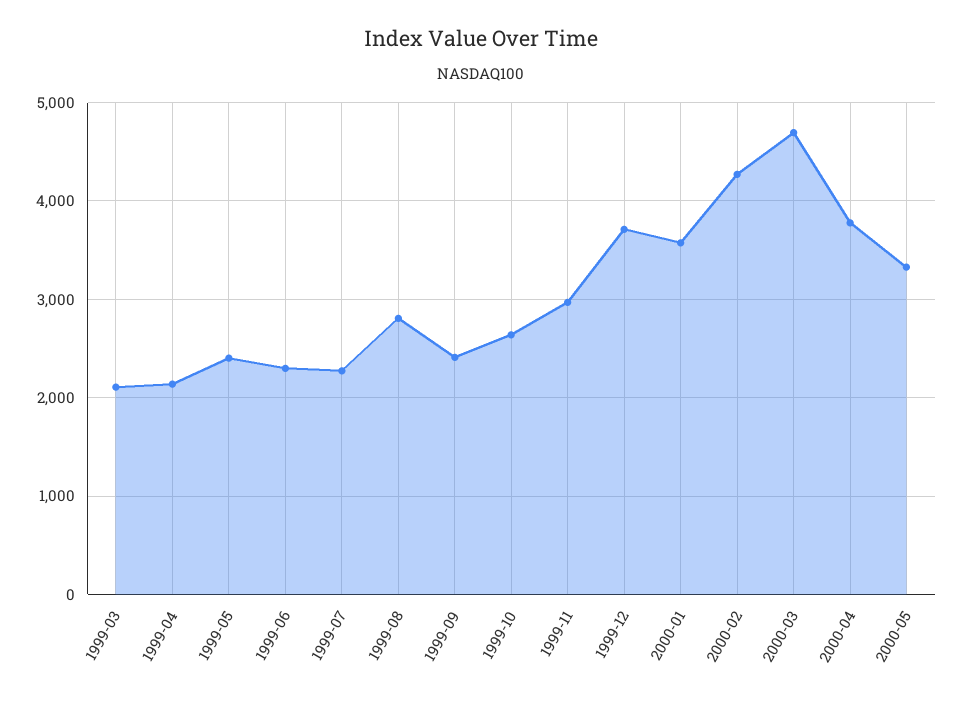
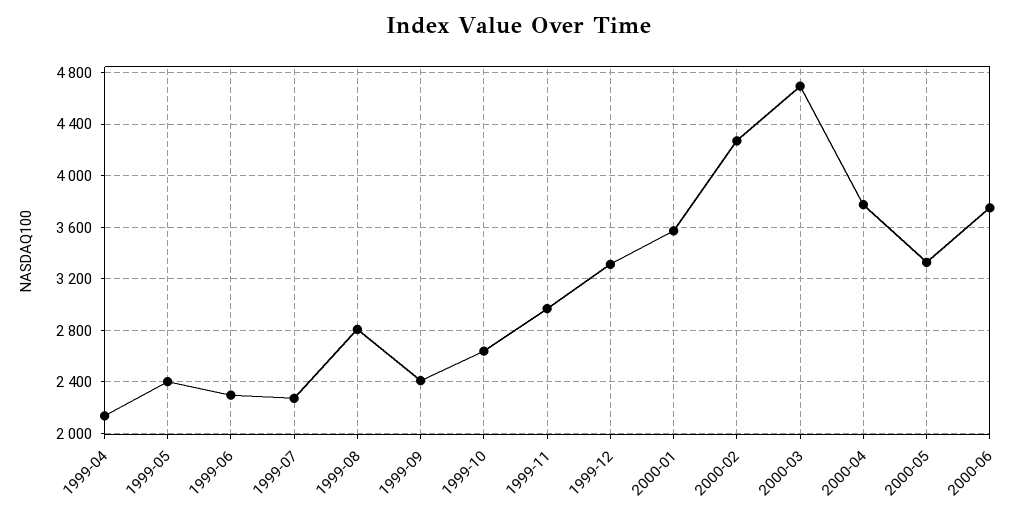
1999-03: 2100 -> none
1999-12: 3700 -> 3300
2000-06: none -> 3750

